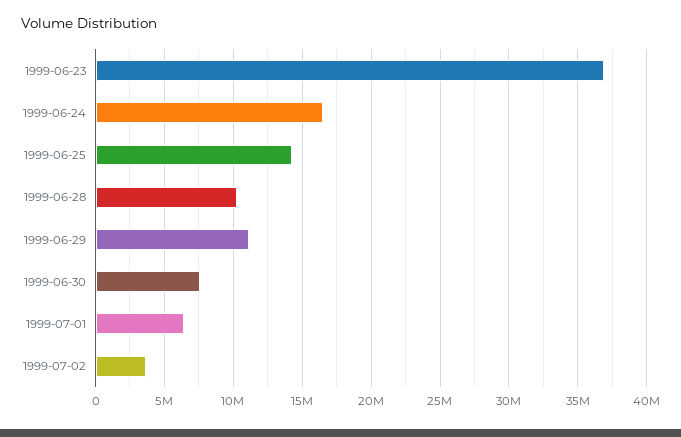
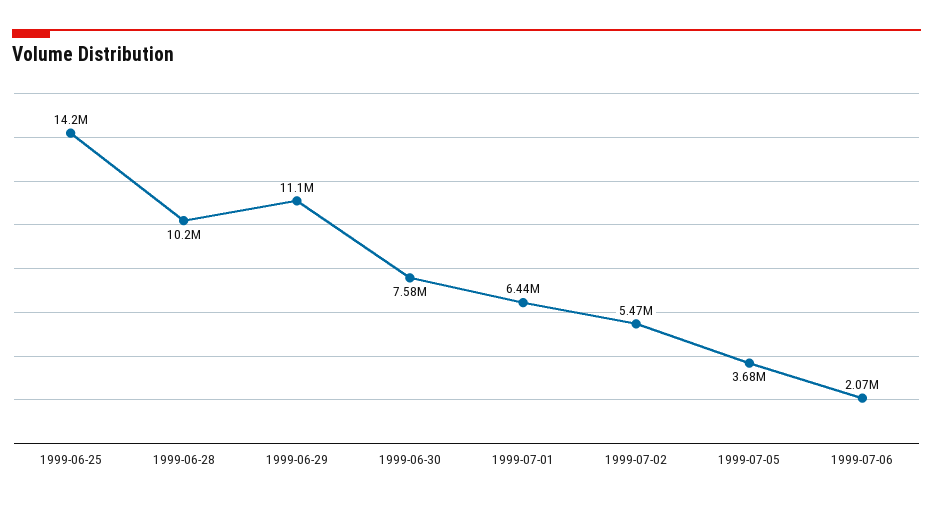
1999-06-23: 37000000 -> none
1999-06-24: 16500000 -> none
1999-07-02: 3500000 -> 5470000
1999-07-05: none -> 3680000
1999-07-06: none -> 2070000

